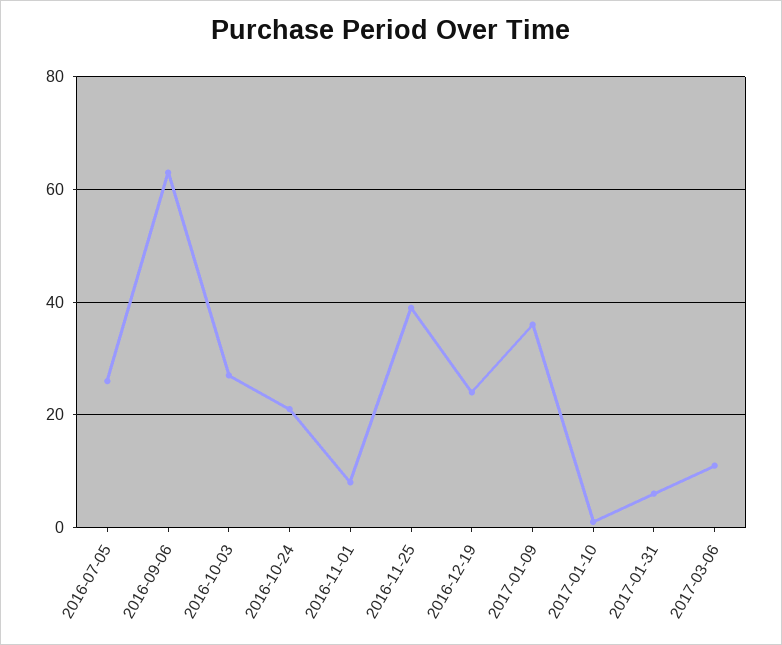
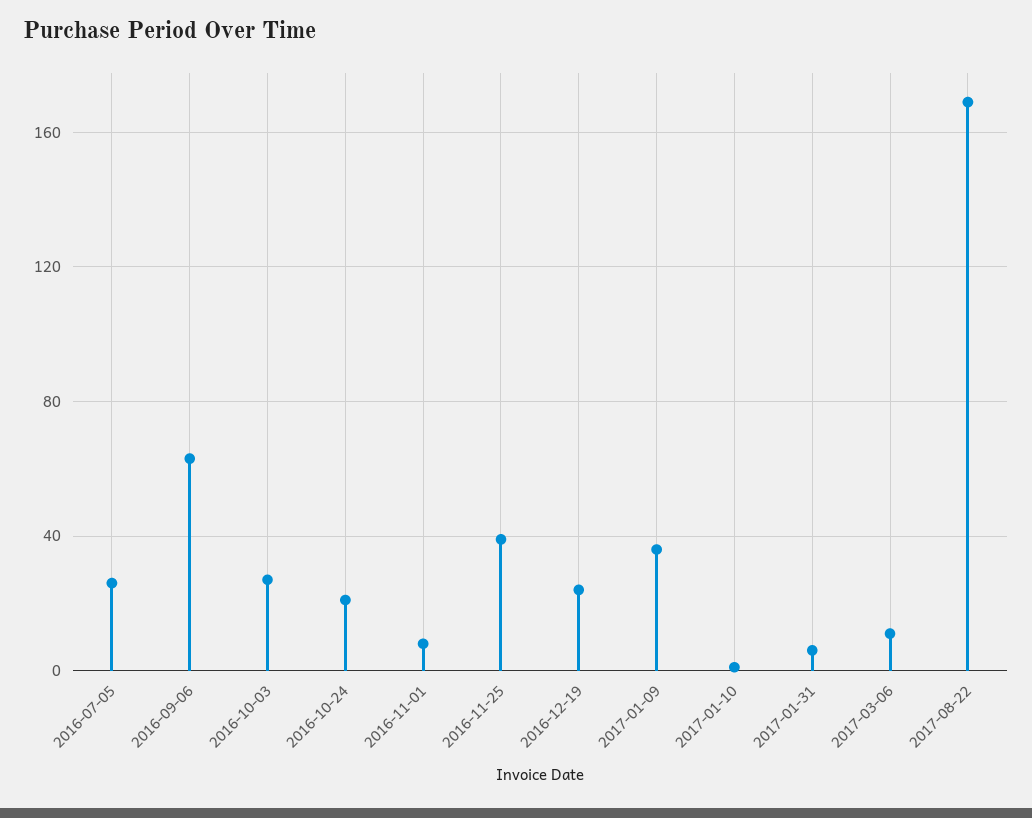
2017-08-22: none -> 170

